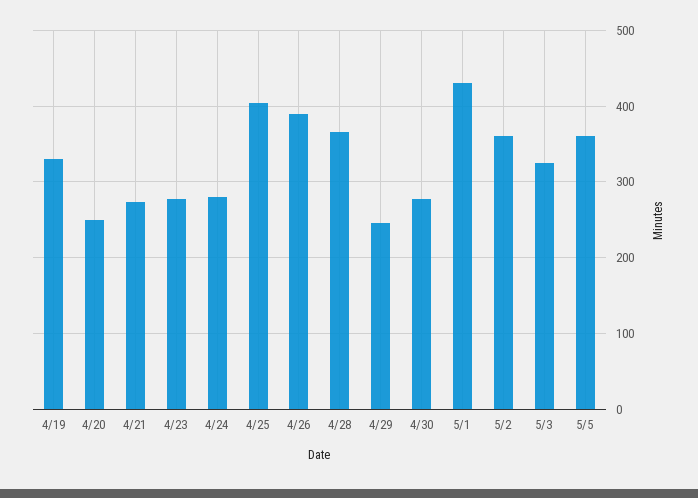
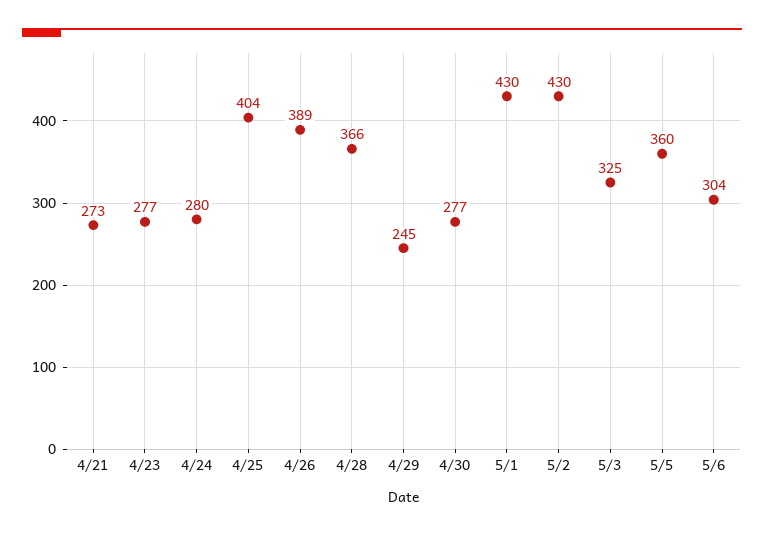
4/19: 330 -> none
4/20: 250 -> none
5/2: 360 -> 430
5/6: none -> 304

